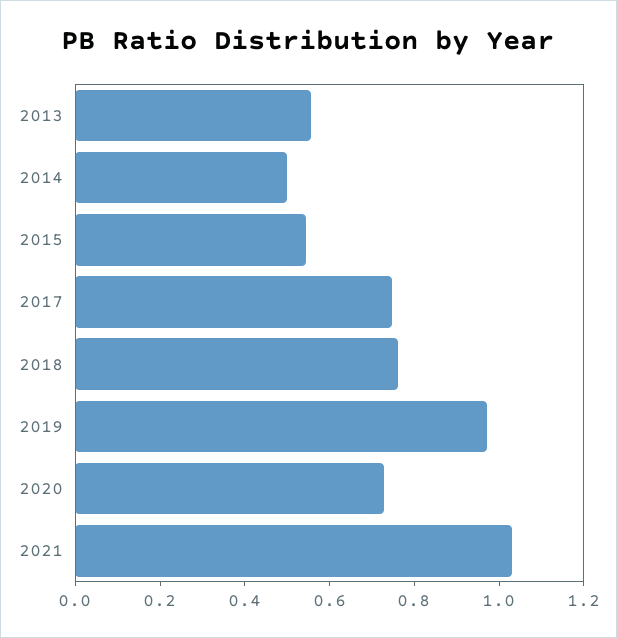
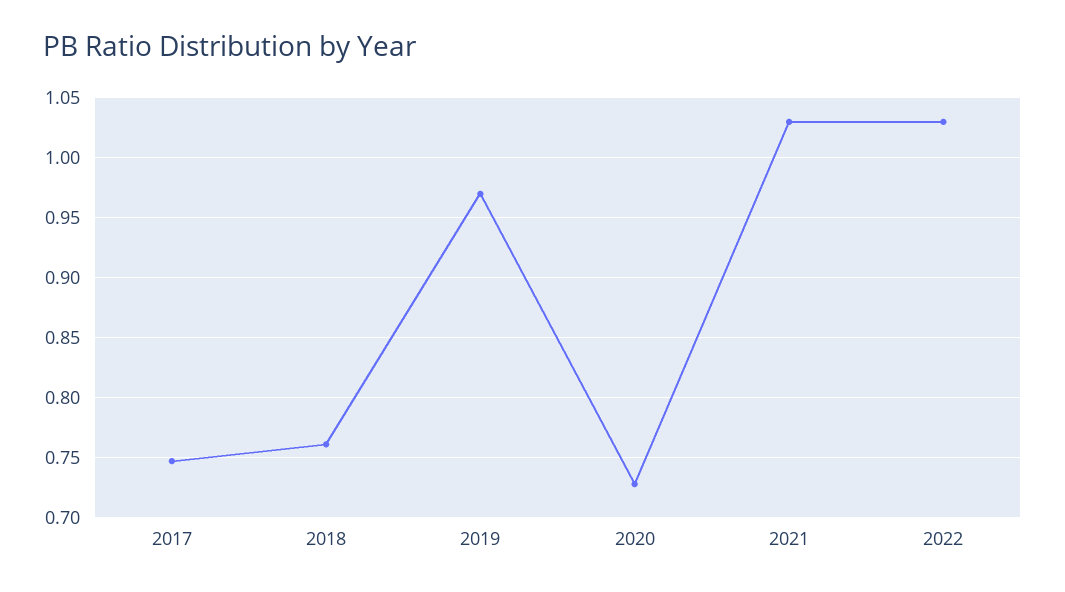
2013: 0.55 -> none
2014: 0.5 -> none
2015: 0.55 -> none
2022: none -> 1.03

